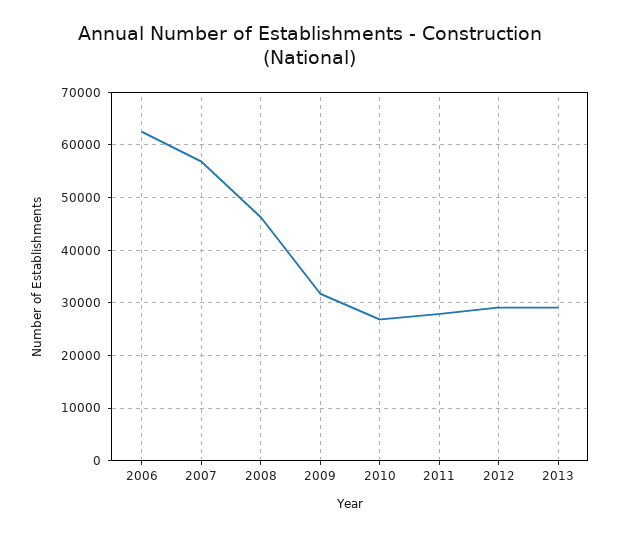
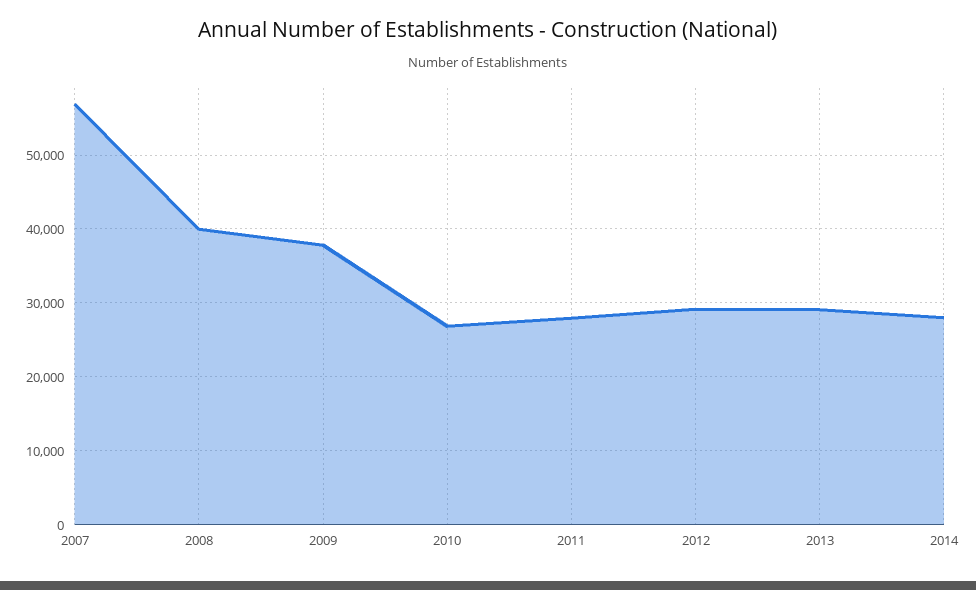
2006: 62000 -> none
2008: 46000 -> 40000
2009: 32000 -> 38000
2014: none -> 28000

